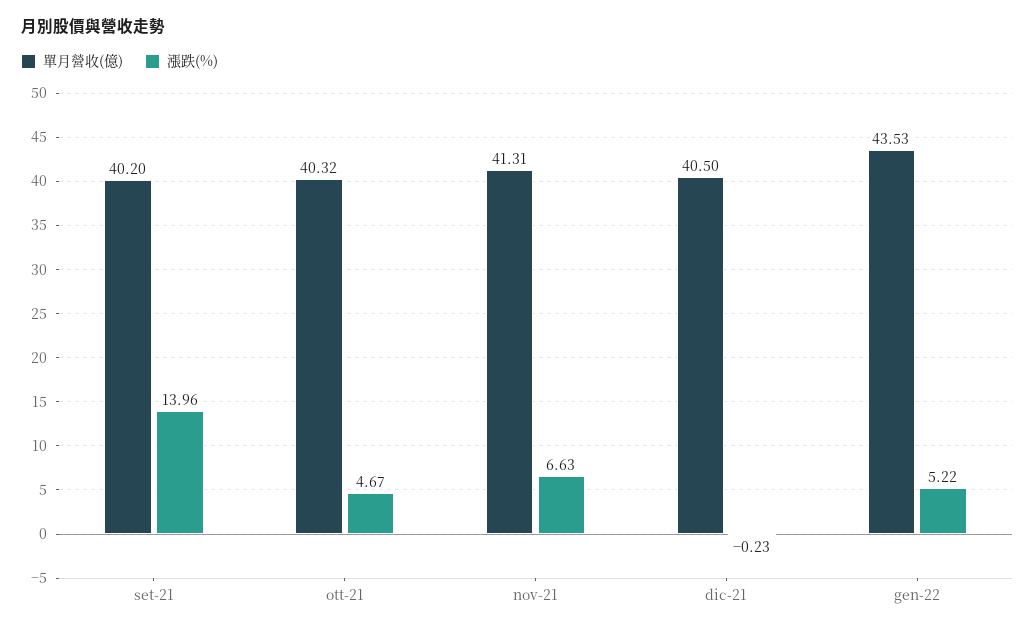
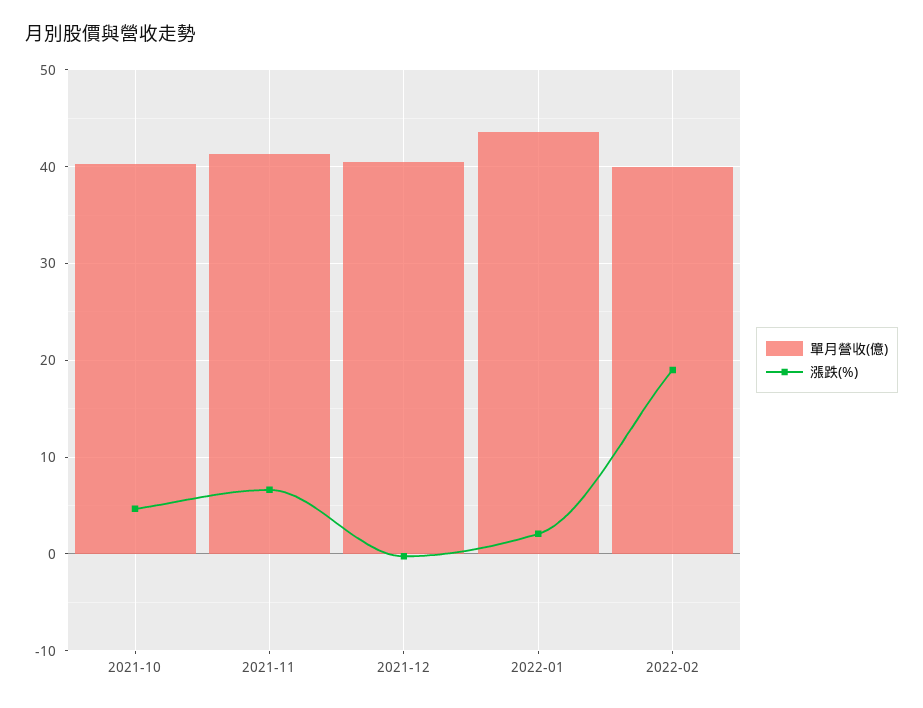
單月營收(億), set-21: 40.2 -> none
漲跌(%), set-21: 13.96 -> none
漲跌(%), gen-22: 5.22 -> 2
單月營收(億), 2022-02: none -> 40
漲跌(%), 2022-02: none -> 19

